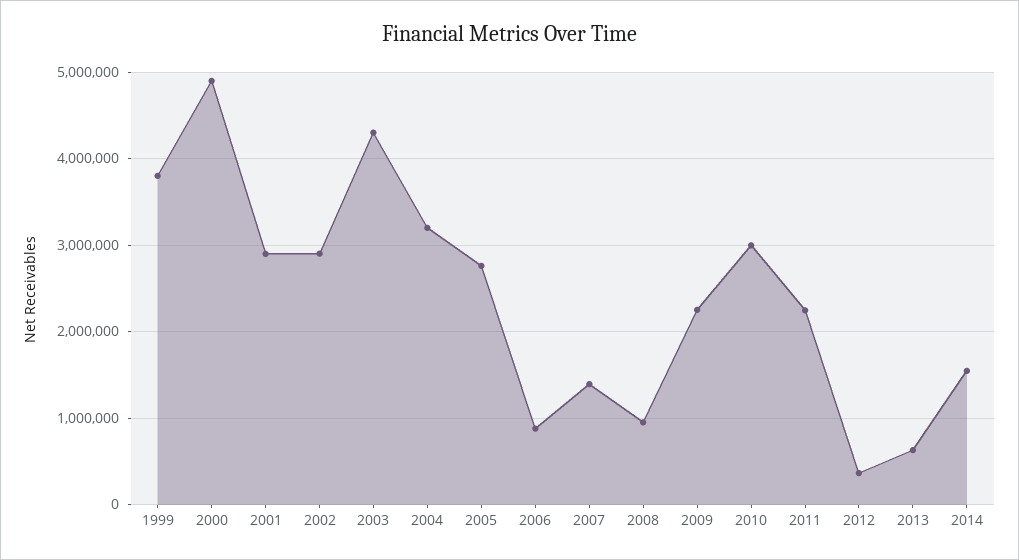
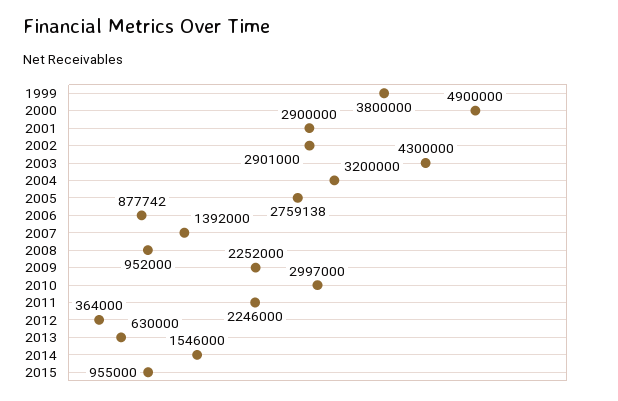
2015: none -> 955000

